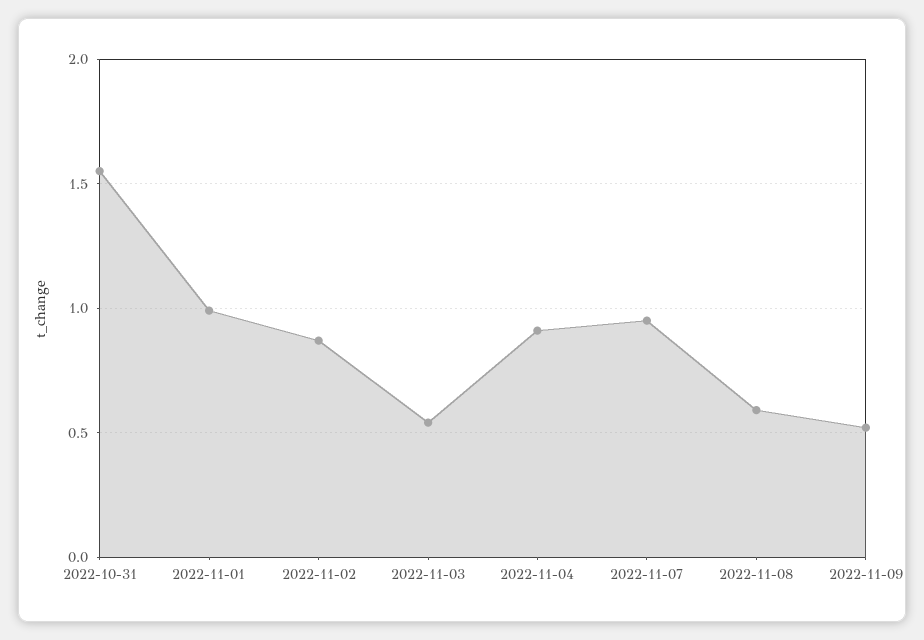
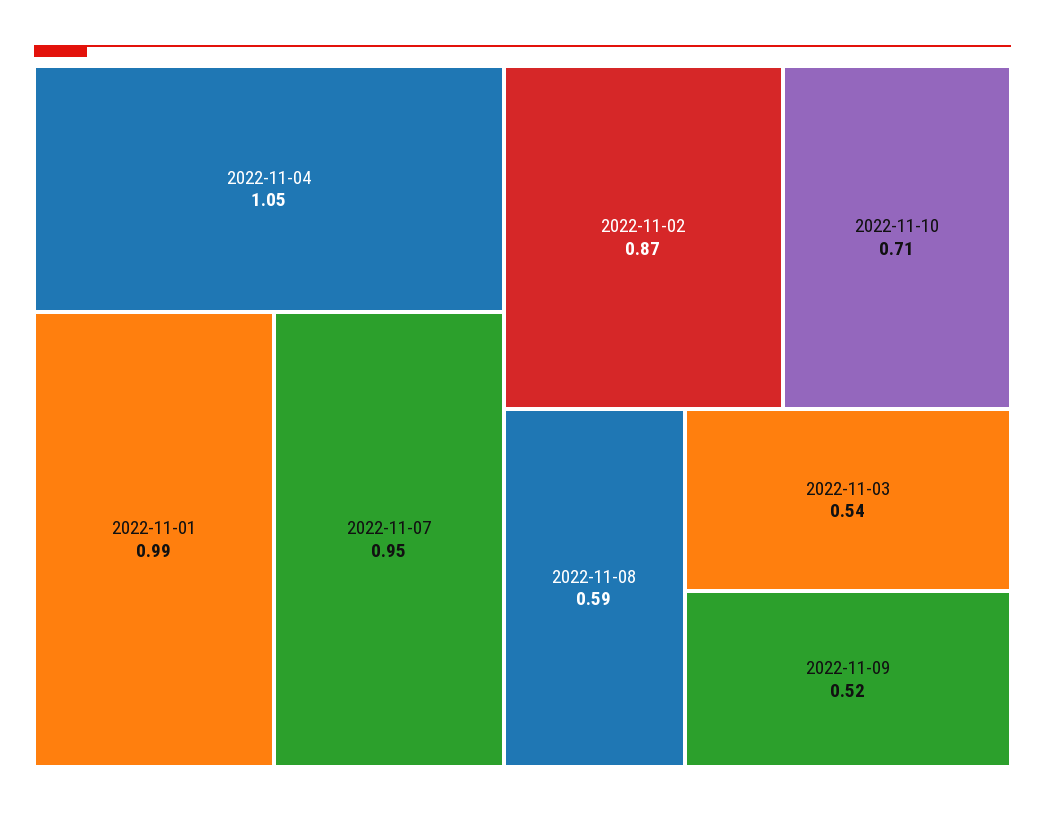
2022-10-31: 1.55 -> none
2022-11-04: 0.9 -> 1.05
2022-11-10: none -> 0.71

